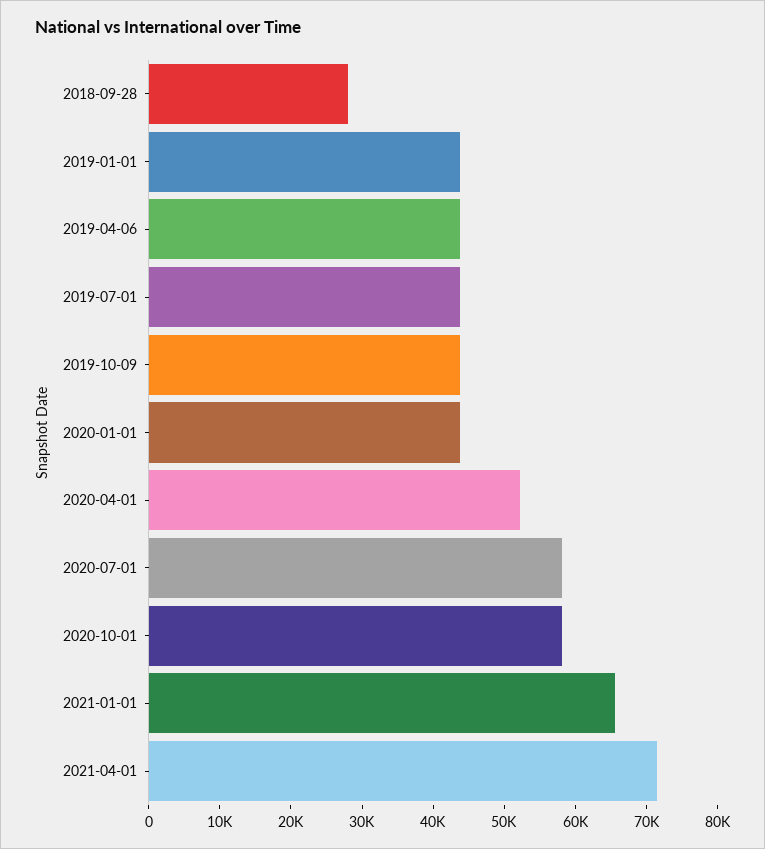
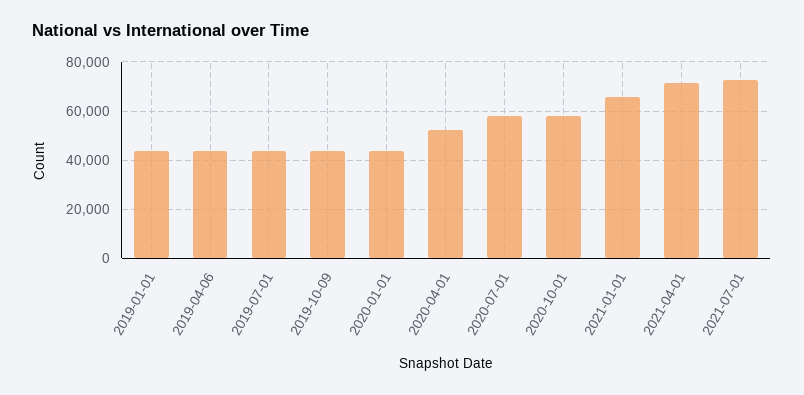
2018-09-28: 28000 -> none
2021-07-01: none -> 72500

